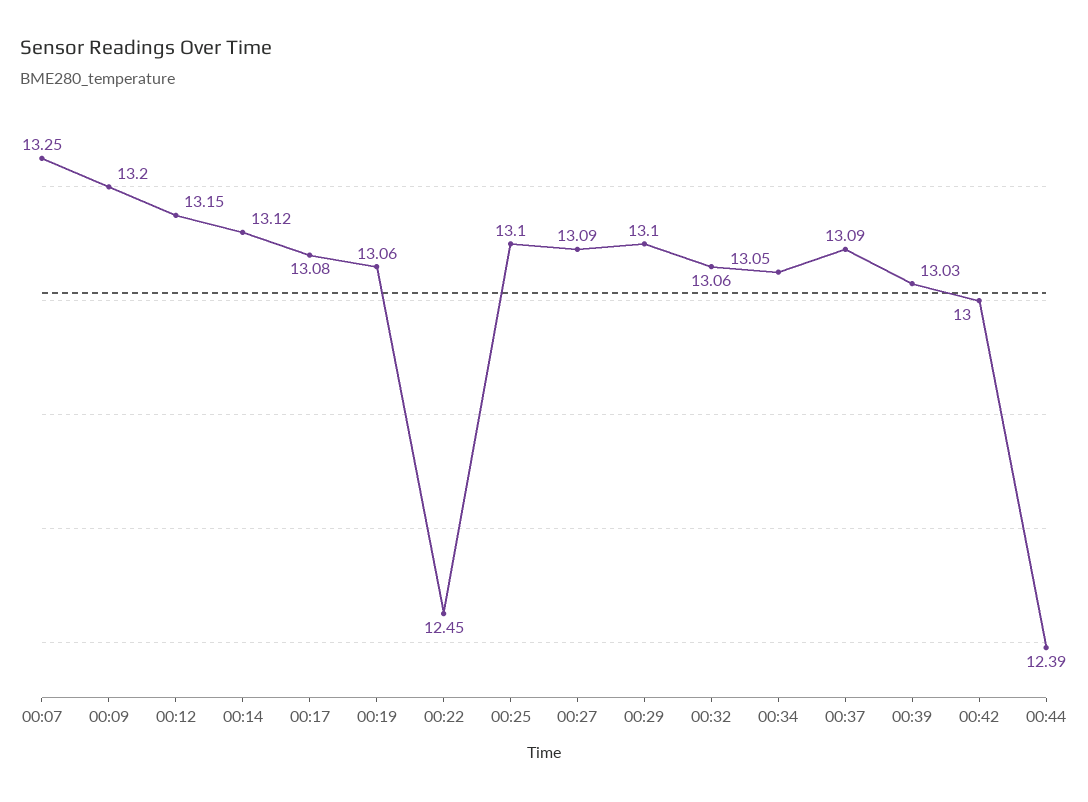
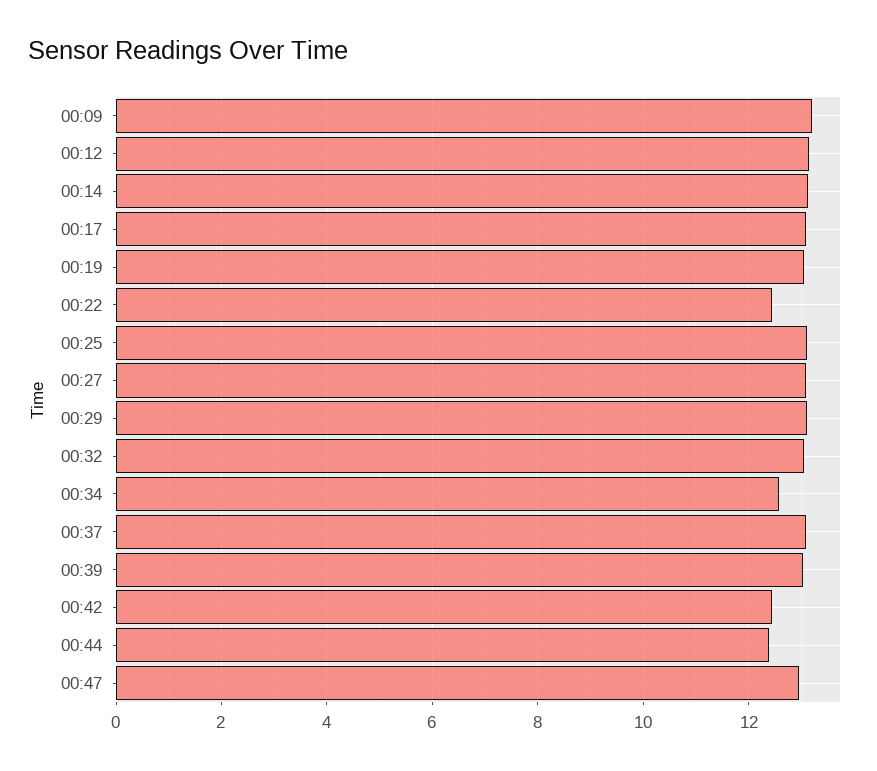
00:07: 13.25 -> none
00:34: 13.05 -> 12.6
00:42: 13 -> 12.4
00:47: none -> 13

